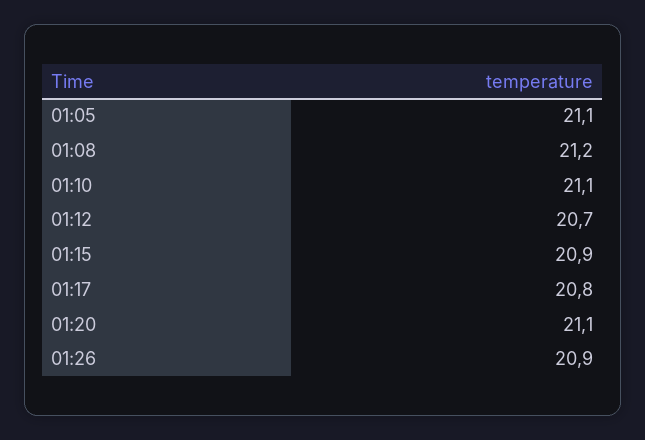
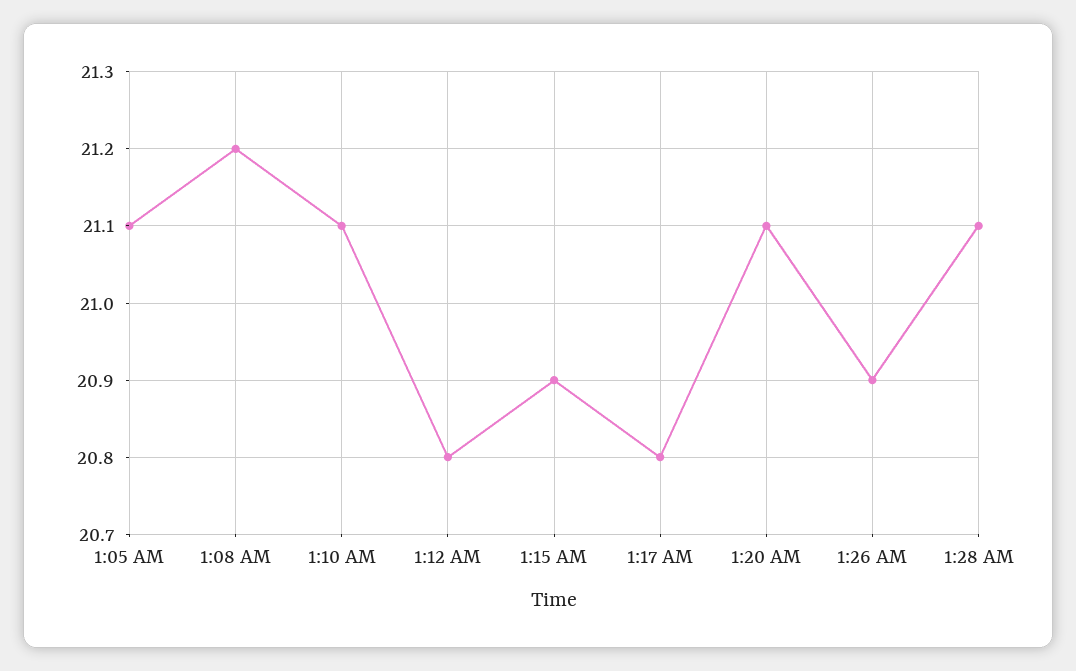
01:12: 20.7 -> 20.8
1:28 AM: none -> 21.1

